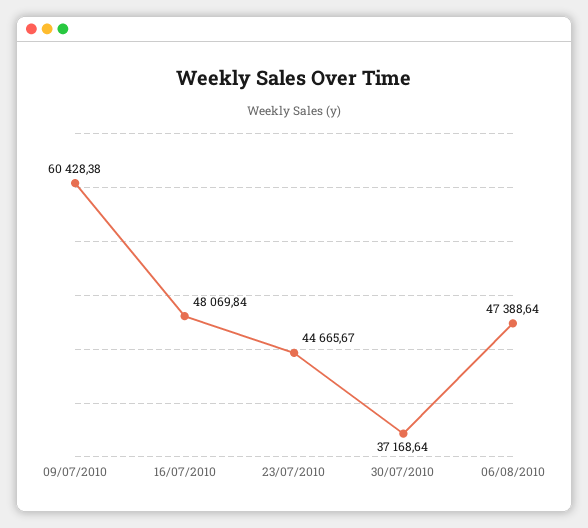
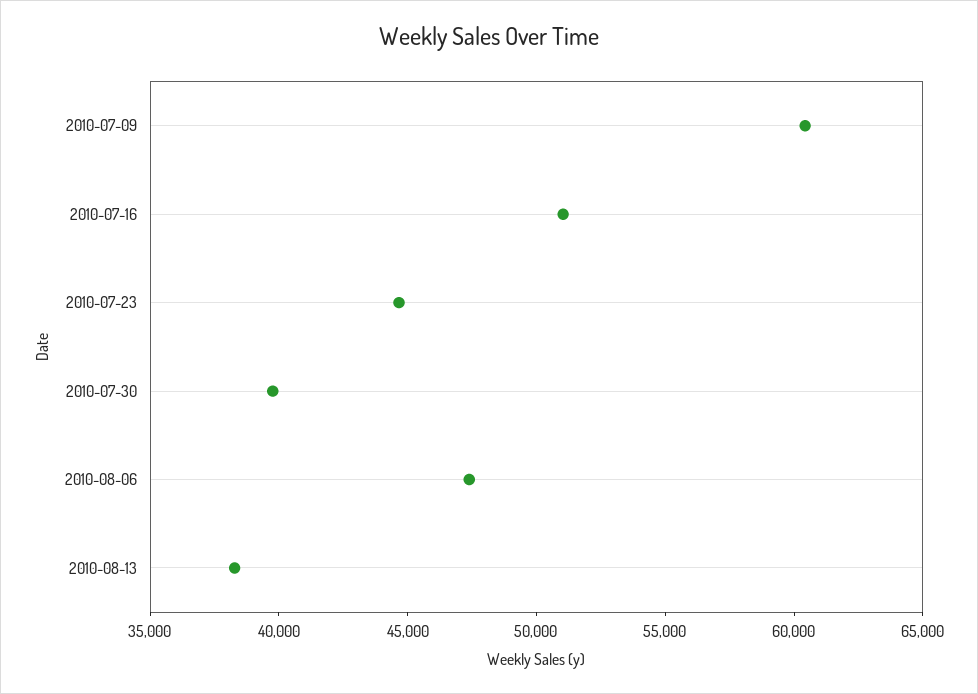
16/07/2010: 48069.84 -> 51000
30/07/2010: 37168.64 -> 40000
2010-08-13: none -> 38000

